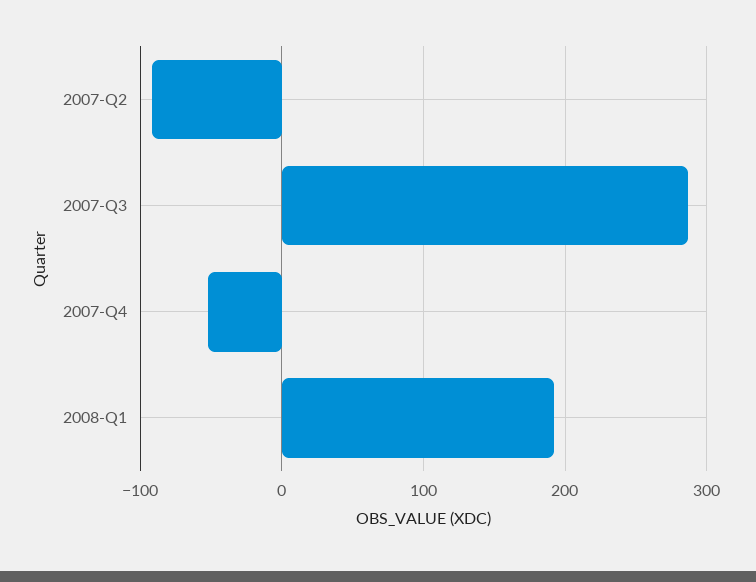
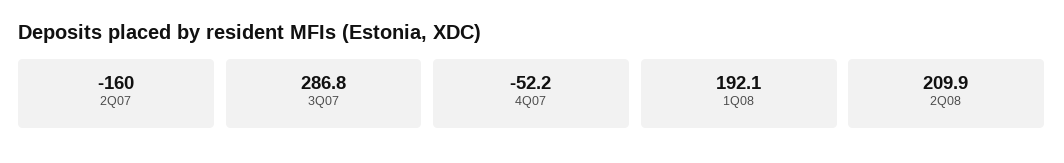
2007-Q2: -90 -> -160
2Q08: none -> 209.9

